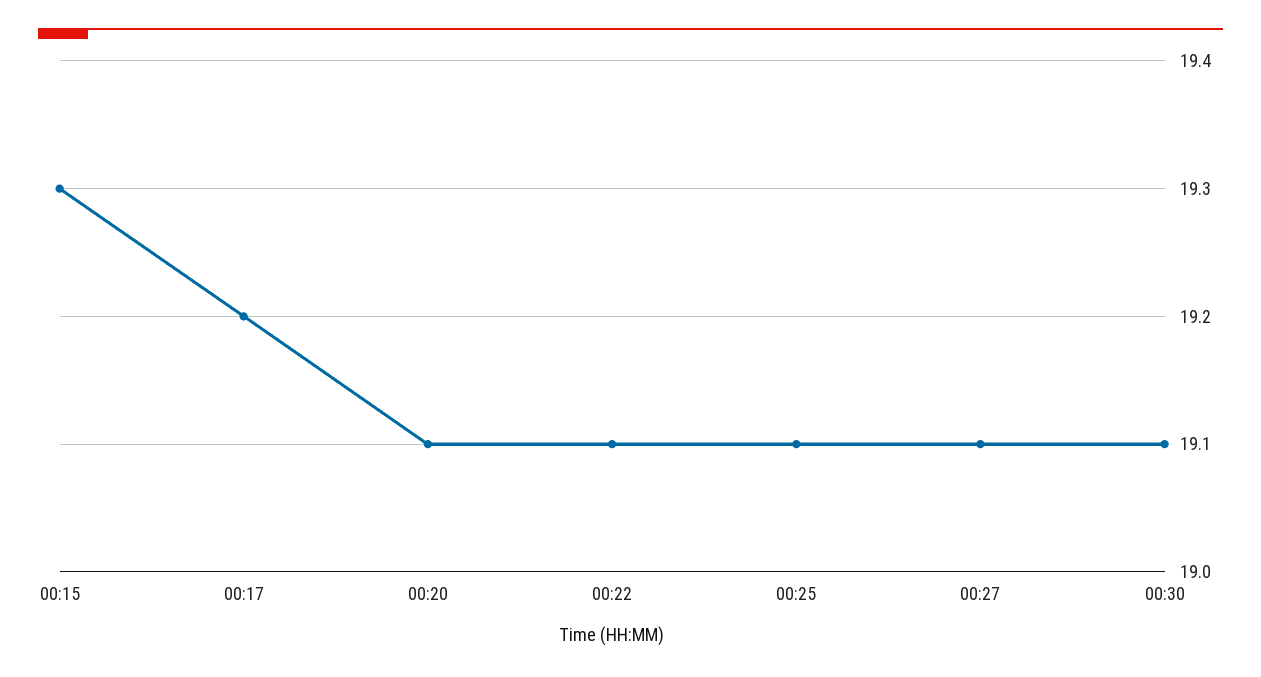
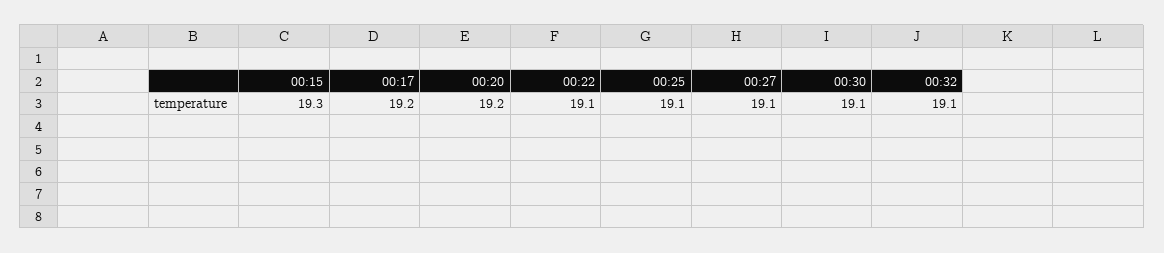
00:20: 19.1 -> 19.2
00:32: none -> 19.1

